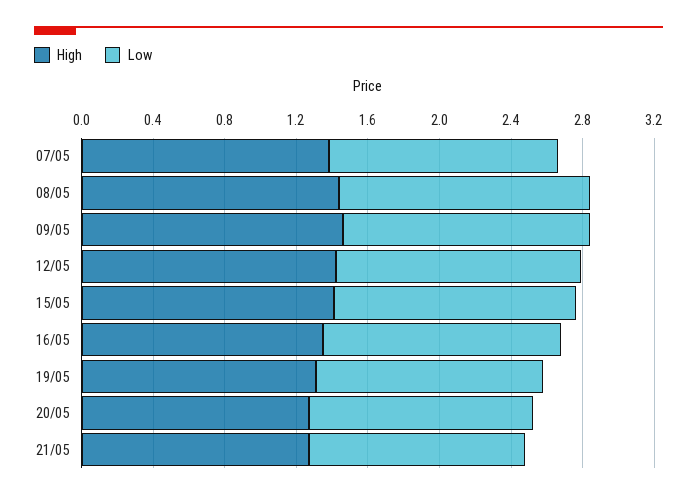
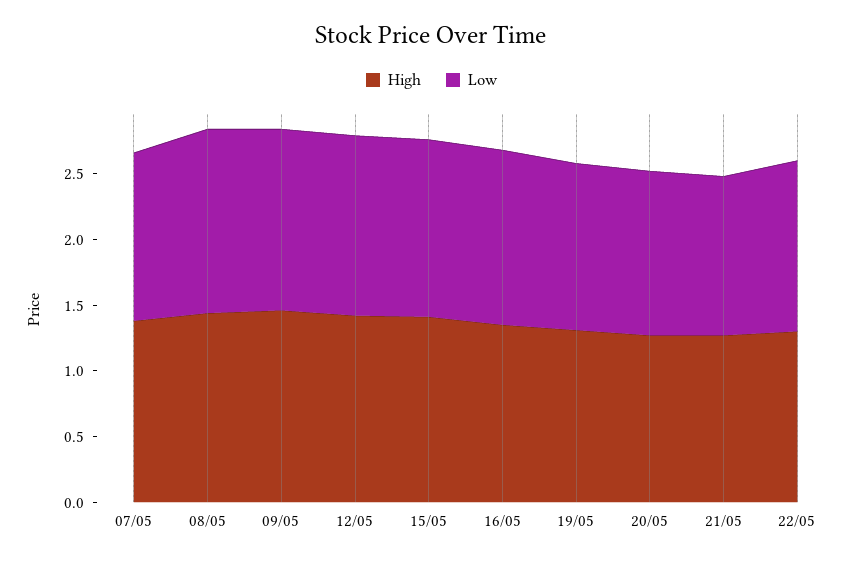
High, 22/05: none -> 1.3
Low, 22/05: none -> 1.3

